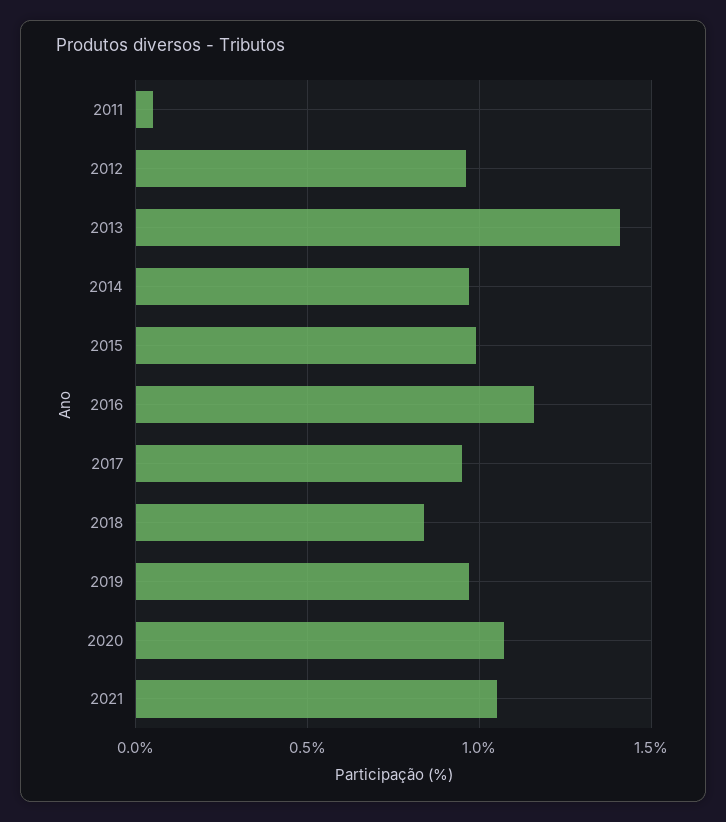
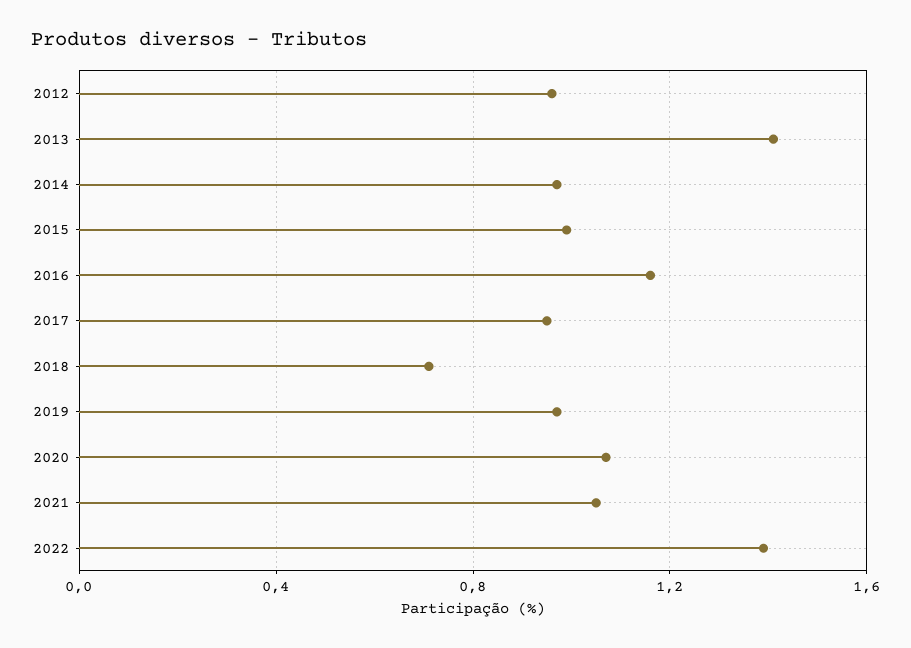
2011: 0.05 -> none
2018: 0.85 -> 0.7
2022: none -> 1.4

